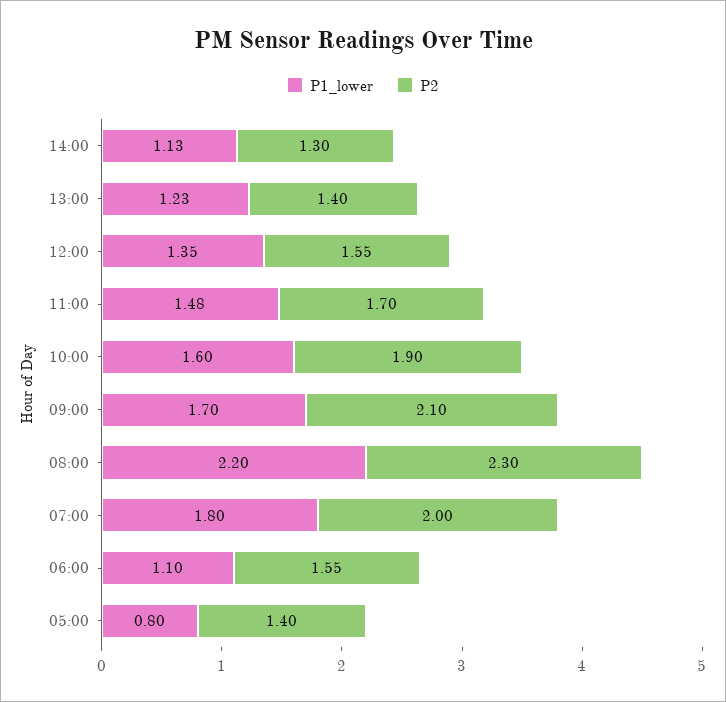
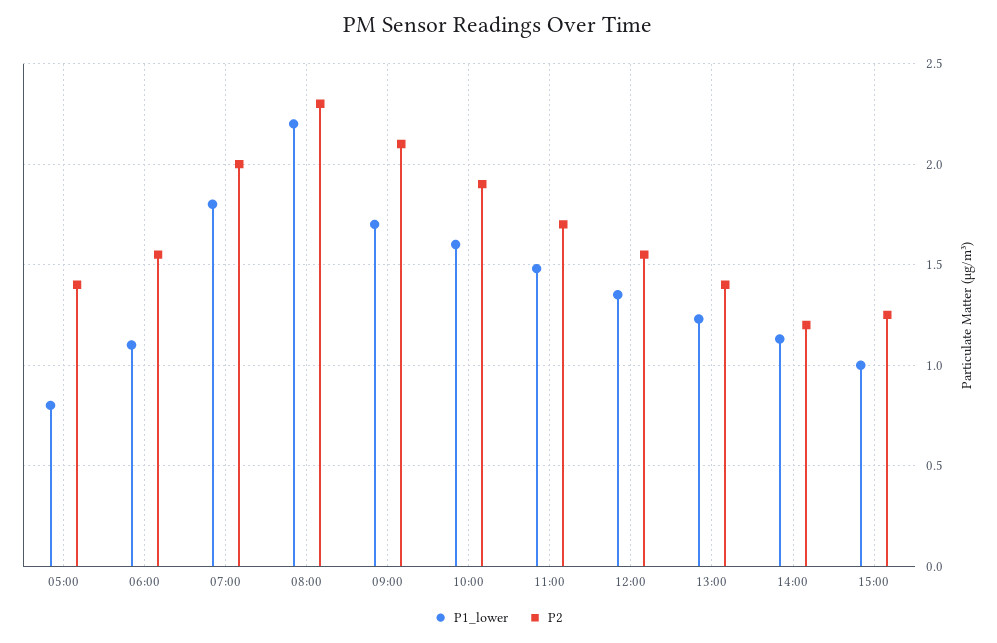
P2, 14:00: 1.3 -> 1.2
P1_lower, 15:00: none -> 1
P2, 15:00: none -> 1.25

